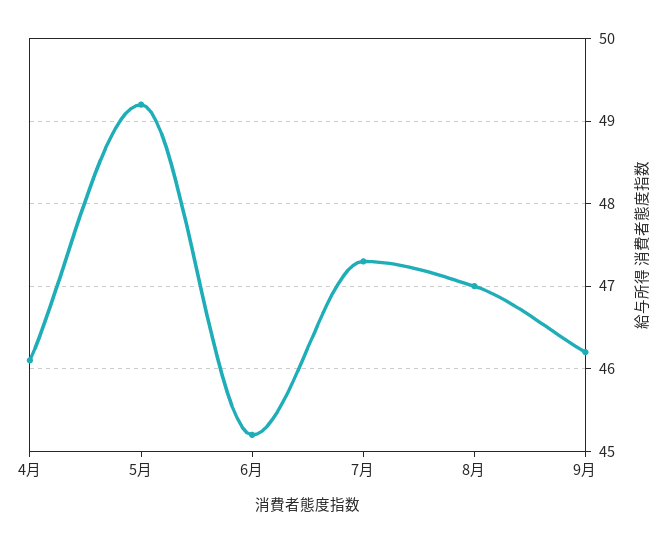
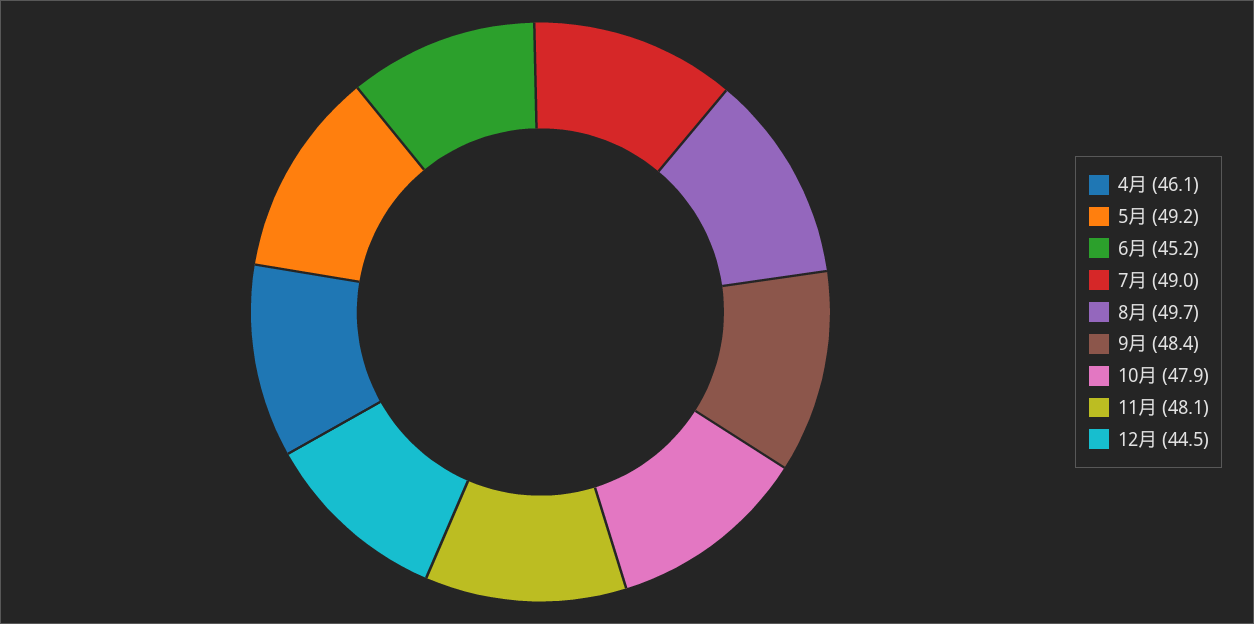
7月: 47.3 -> 49
8月: 47 -> 49.7
9月: 46.2 -> 48.4
10月: none -> 47.9
11月: none -> 48.1
12月: none -> 44.5

